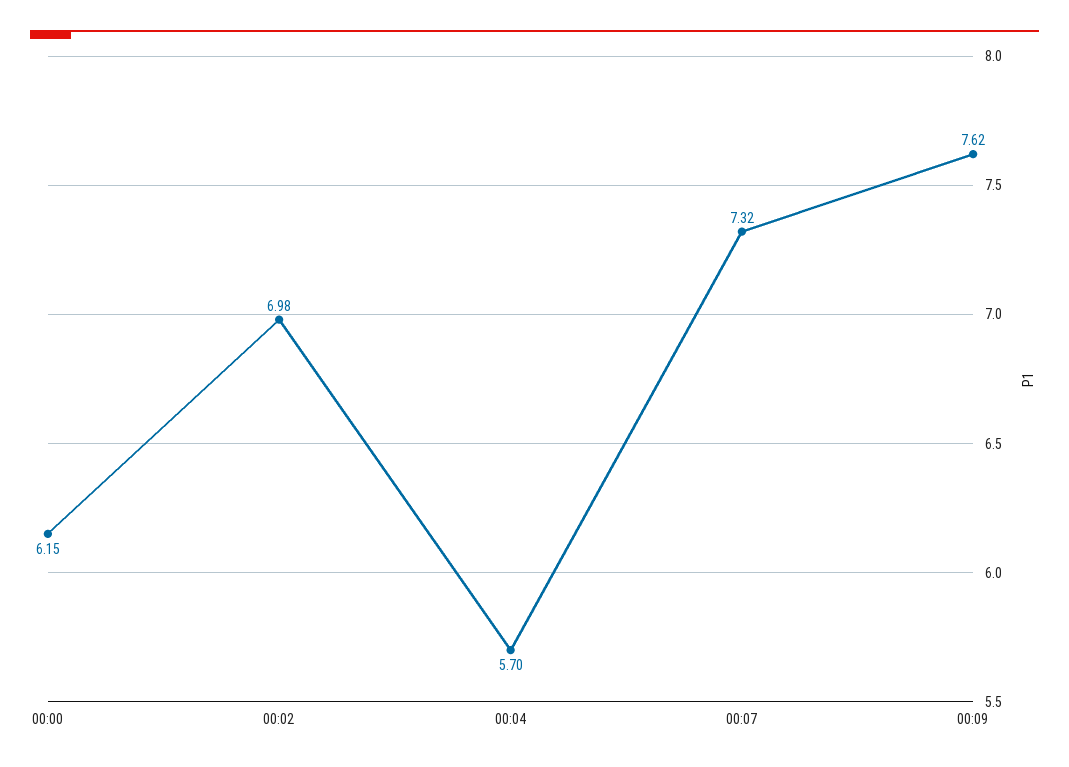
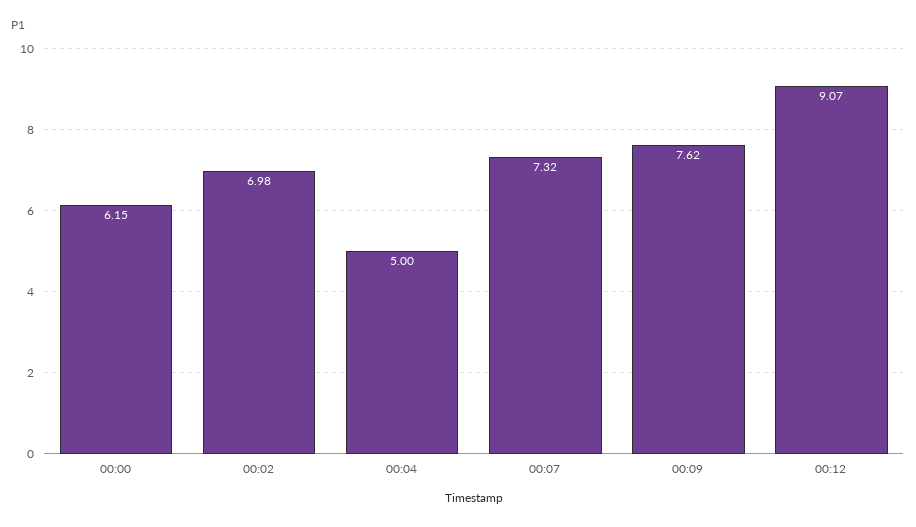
00:04: 5.7 -> 5
00:12: none -> 9.07

